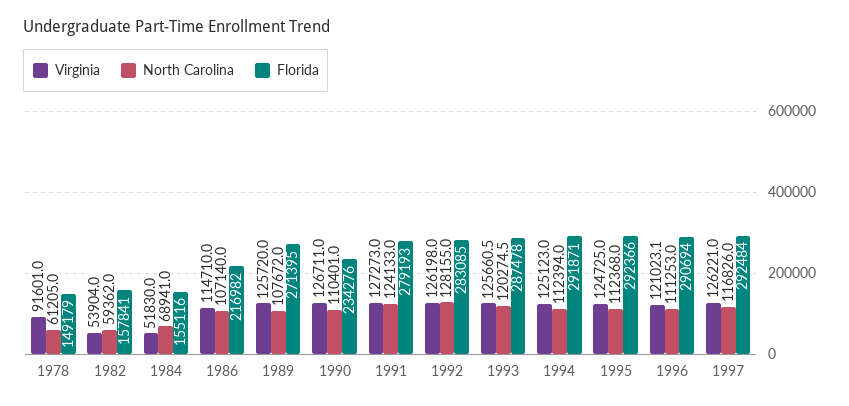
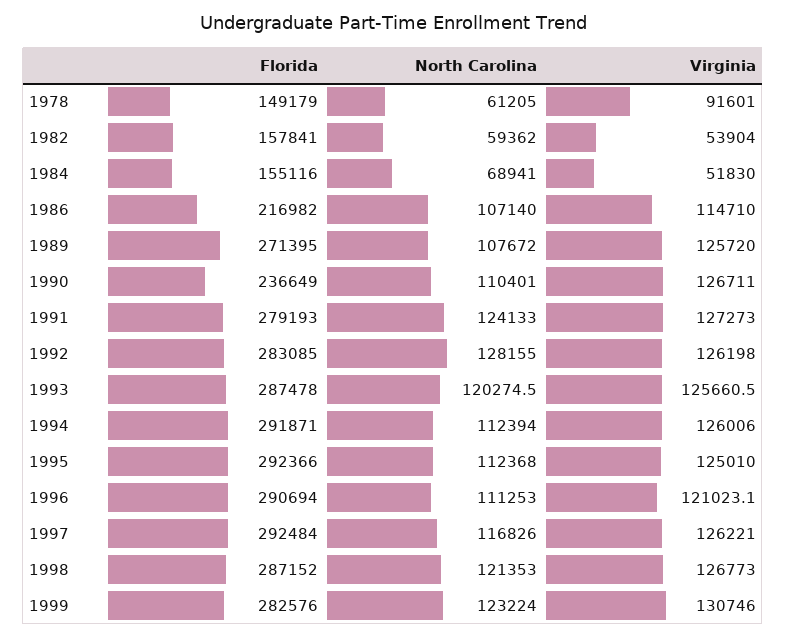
Florida, 1990: 234276 -> 236649
Virginia, 1994: 125123 -> 126006
Virginia, 1995: 124725 -> 125010
Florida, 1998: none -> 287152
North Carolina, 1998: none -> 121353
Virginia, 1998: none -> 126773
Florida, 1999: none -> 282576
North Carolina, 1999: none -> 123224
Virginia, 1999: none -> 130746

